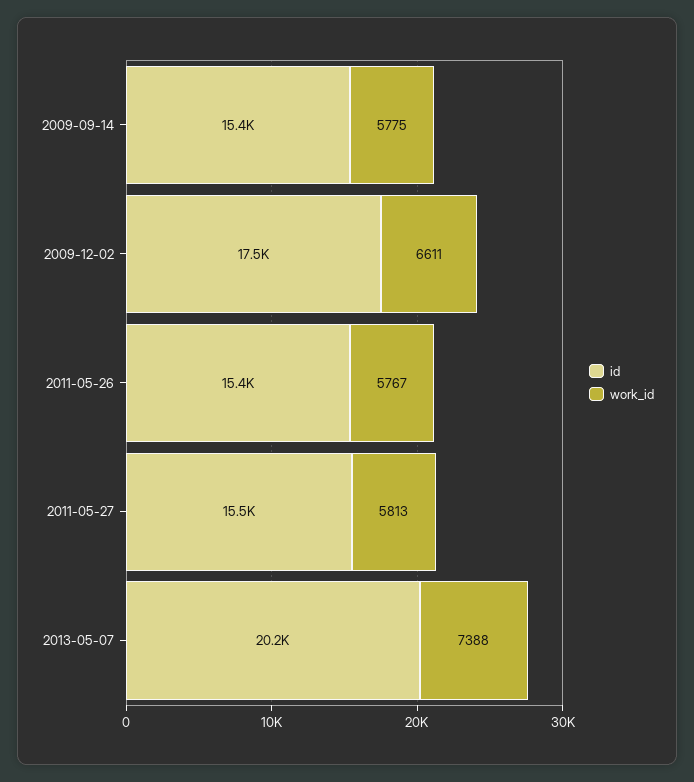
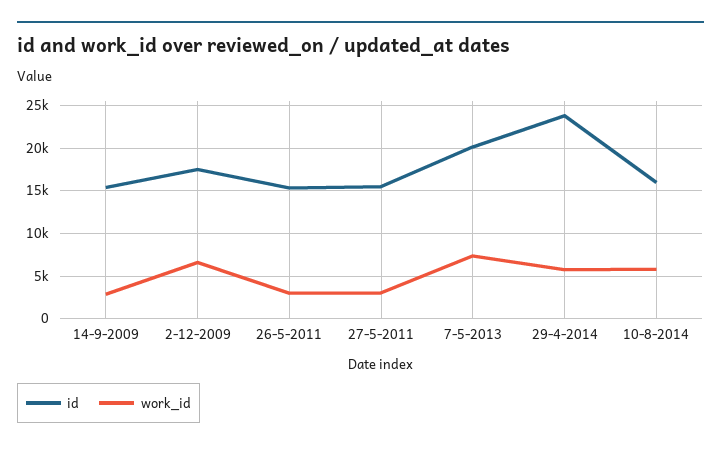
work_id, 2009-09-14: 5775 -> 3000
work_id, 2011-05-26: 5767 -> 3000
work_id, 2011-05-27: 5813 -> 3000
id, 29-4-2014: none -> 24000
work_id, 29-4-2014: none -> 6000
id, 10-8-2014: none -> 16000
work_id, 10-8-2014: none -> 6000

